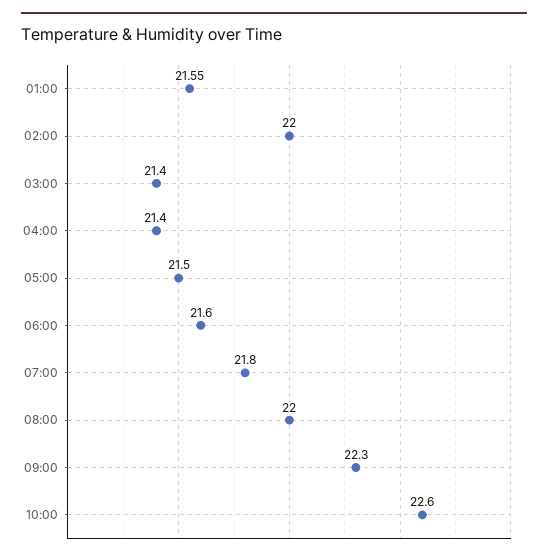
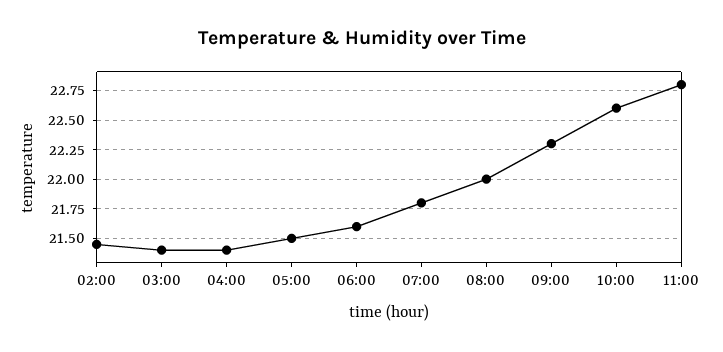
01:00: 21.55 -> none
02:00: 22 -> 21.5
11:00: none -> 22.75

